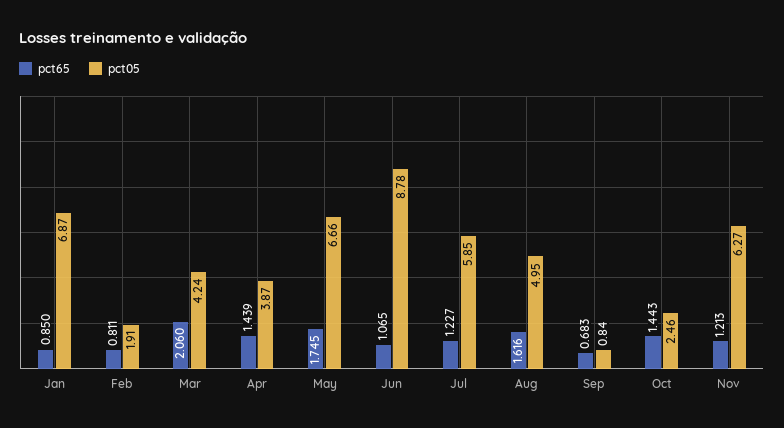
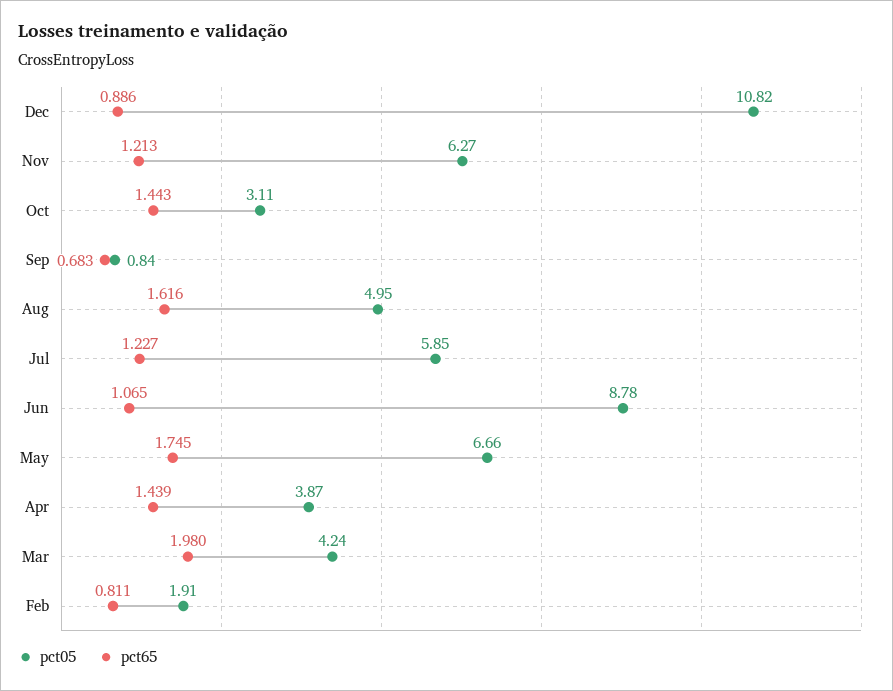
pct65, Jan: 0.85 -> none
pct05, Jan: 6.87 -> none
pct65, Mar: 2.06 -> 1.98
pct05, Oct: 2.46 -> 3.11
pct05, Dec: none -> 10.82
pct65, Dec: none -> 0.886

